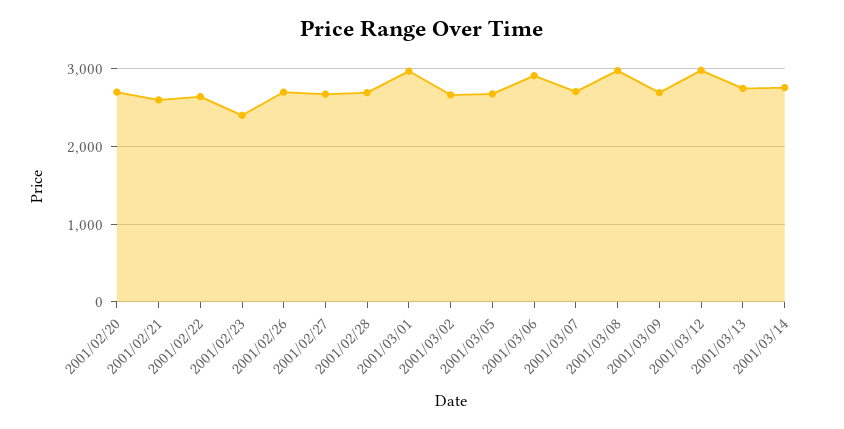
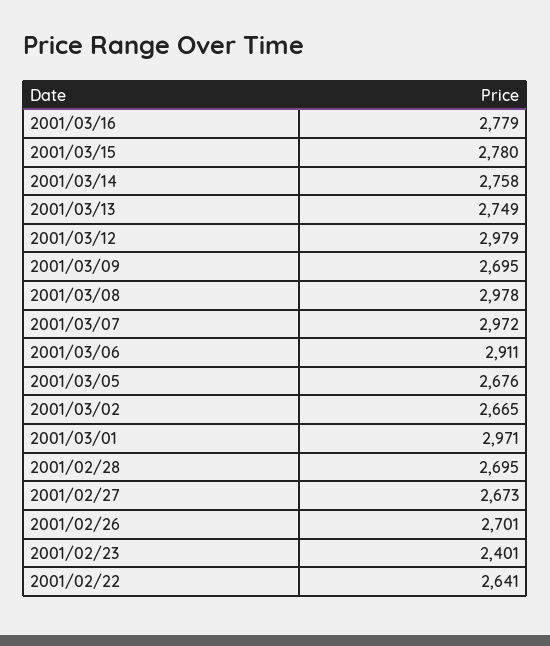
2001/02/20: 2700 -> none
2001/02/21: 2600 -> none
2001/03/07: 2700 -> 2972
2001/03/16: none -> 2779
2001/03/15: none -> 2780

